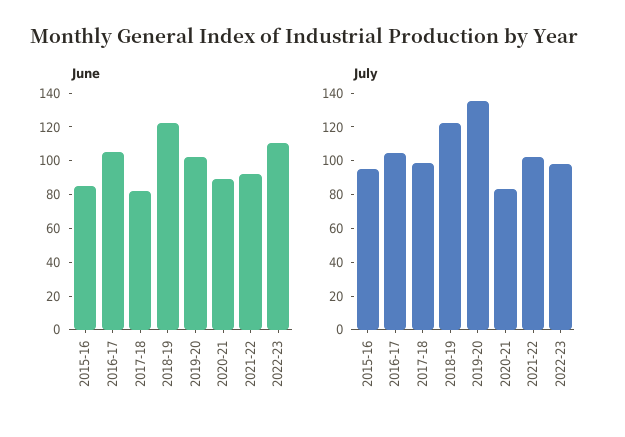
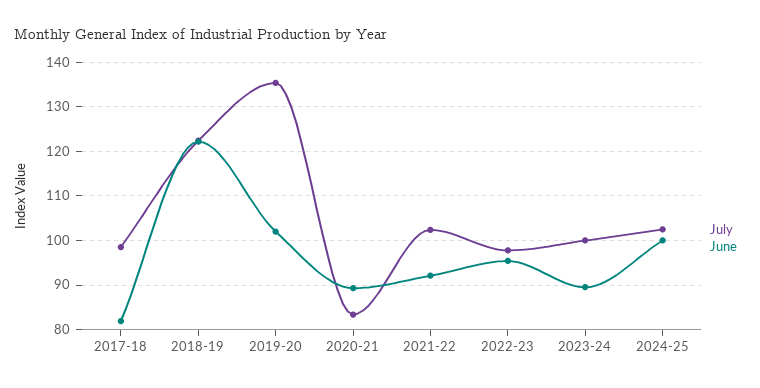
June, 2015-16: 85 -> none
June, 2016-17: 105 -> none
June, 2022-23: 110 -> 96
July, 2015-16: 95 -> none
July, 2016-17: 105 -> none
July, 2023-24: none -> 100
June, 2023-24: none -> 90
July, 2024-25: none -> 102
June, 2024-25: none -> 100

